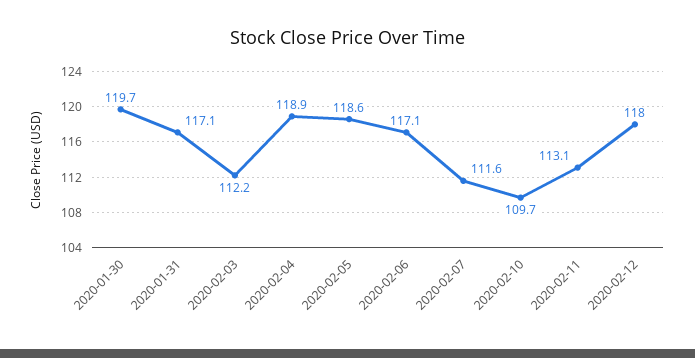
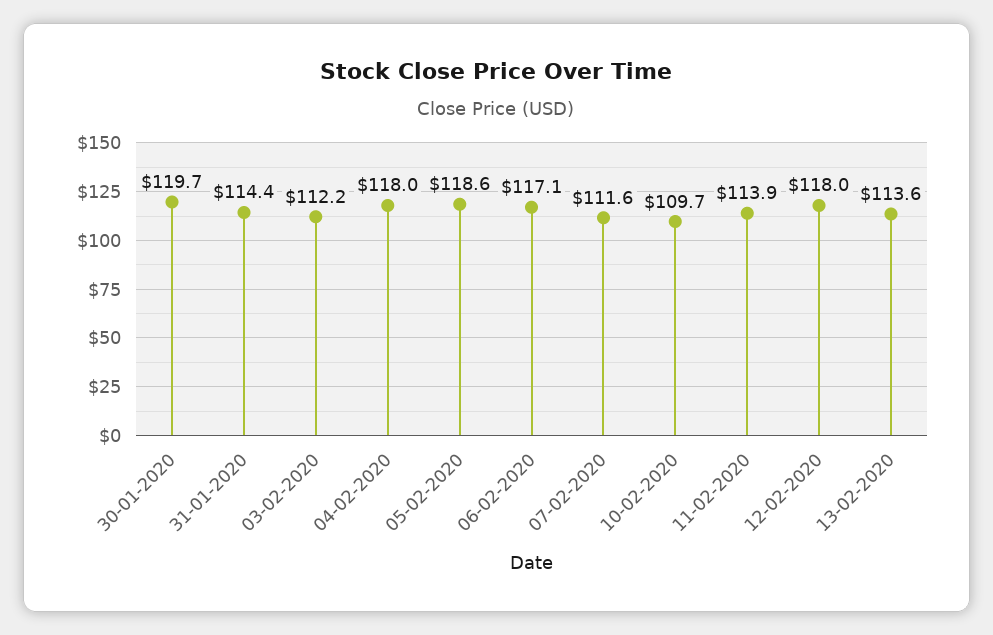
2020-01-31: 117.1 -> 114.4
2020-02-04: 118.9 -> 118
2020-02-11: 113.1 -> 113.9
13-02-2020: none -> 113.6

